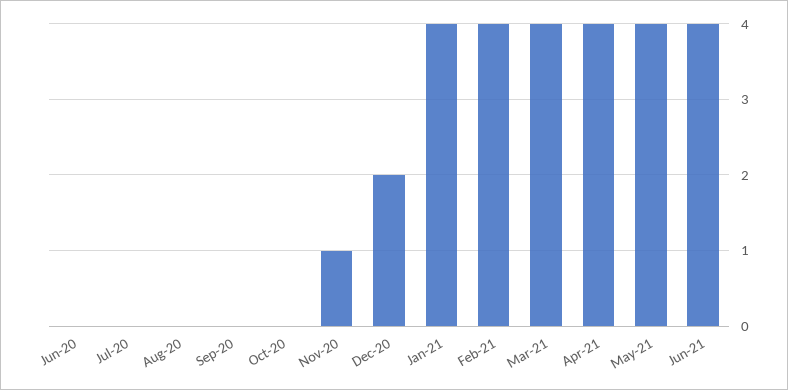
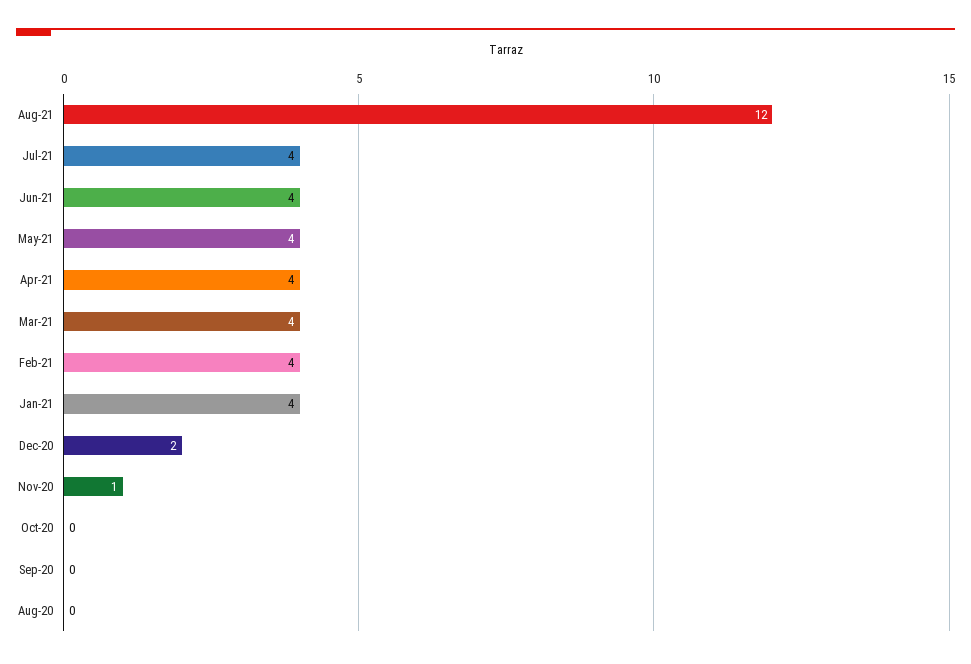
Jun-20: 0 -> none
Jul-20: 0 -> none
Aug-21: none -> 12
Jul-21: none -> 4

